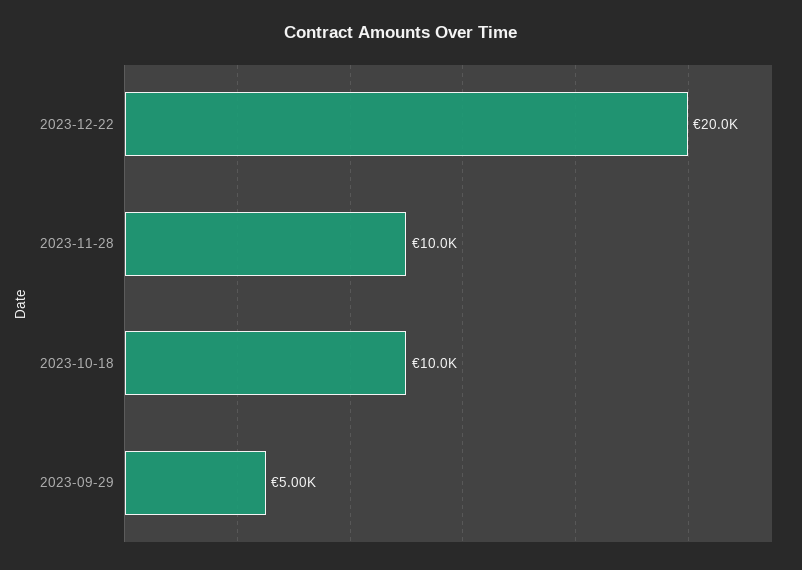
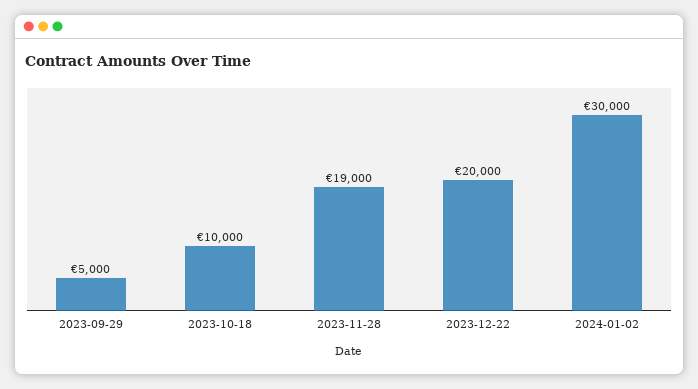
2023-11-28: 10000 -> 19000
2024-01-02: none -> 30000

